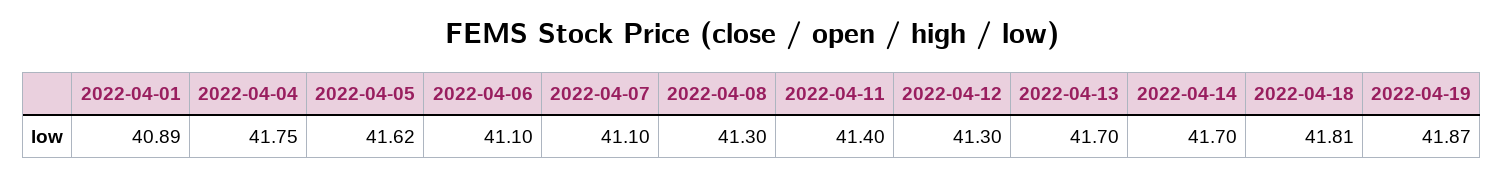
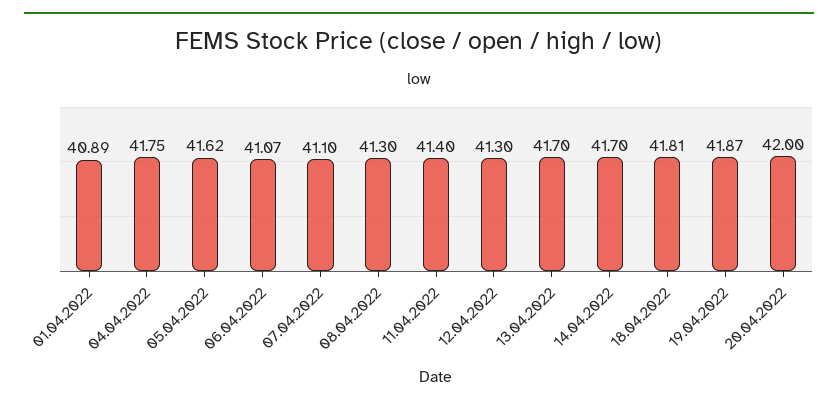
2022-04-06: 41.1 -> 41.07
20.04.2022: none -> 42

